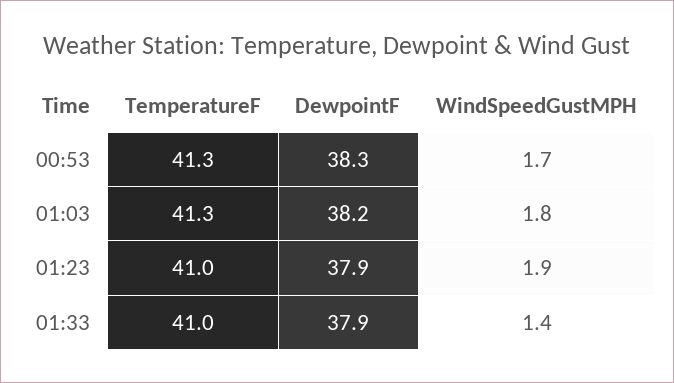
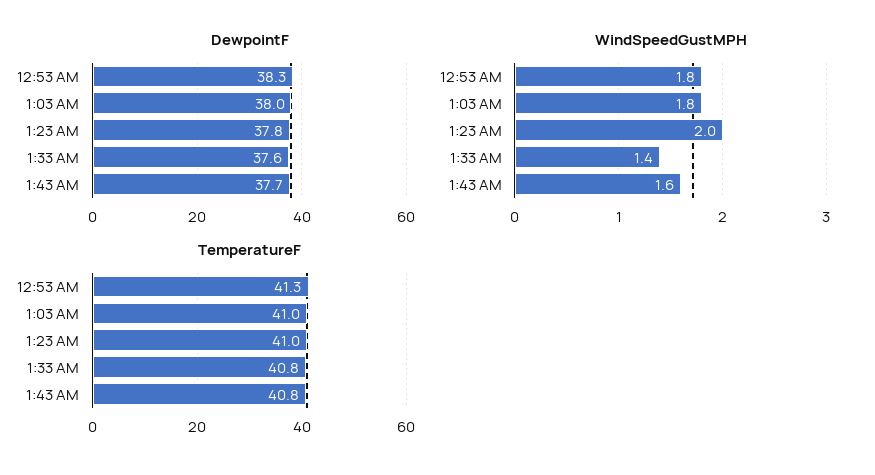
WindSpeedGustMPH, 00:53: 1.7 -> 1.8
TemperatureF, 01:03: 41.3 -> 41
DewpointF, 01:03: 38.2 -> 38
DewpointF, 01:23: 37.9 -> 37.8
WindSpeedGustMPH, 01:23: 1.9 -> 2
TemperatureF, 01:33: 41 -> 40.8
DewpointF, 01:33: 37.9 -> 37.6
DewpointF, 1:43 AM: none -> 37.7
WindSpeedGustMPH, 1:43 AM: none -> 1.6
TemperatureF, 1:43 AM: none -> 40.8

